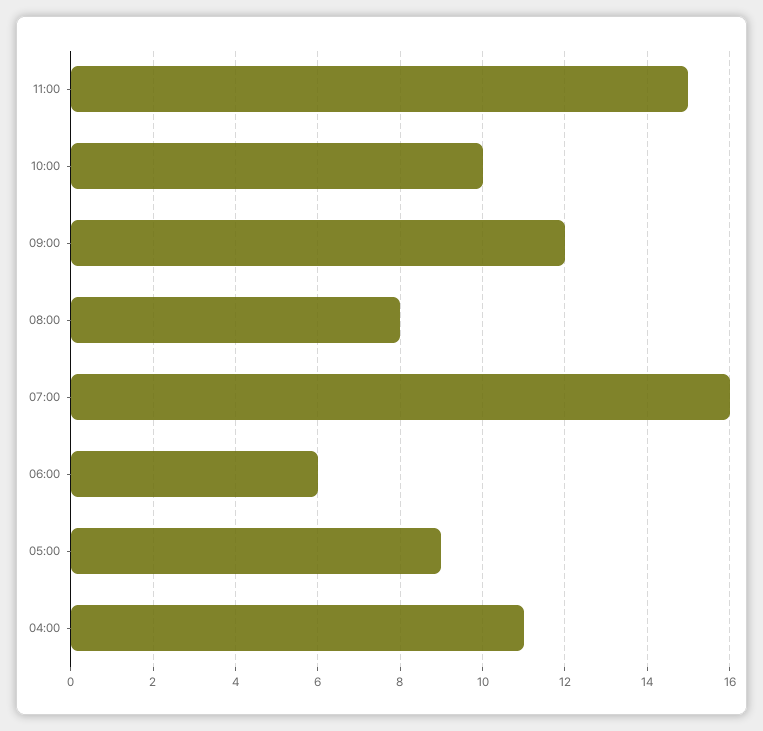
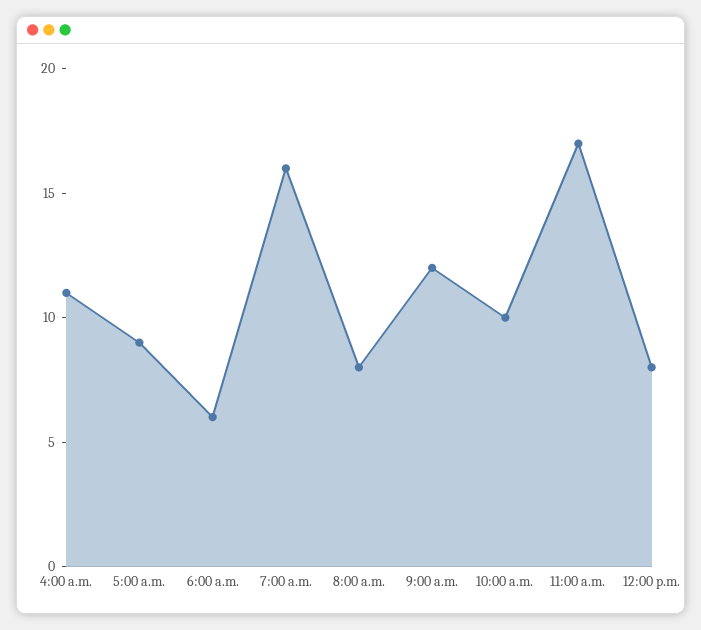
11:00: 15 -> 17
12:00 p.m.: none -> 8

